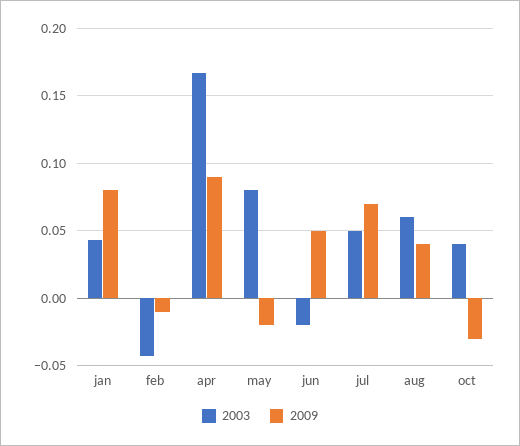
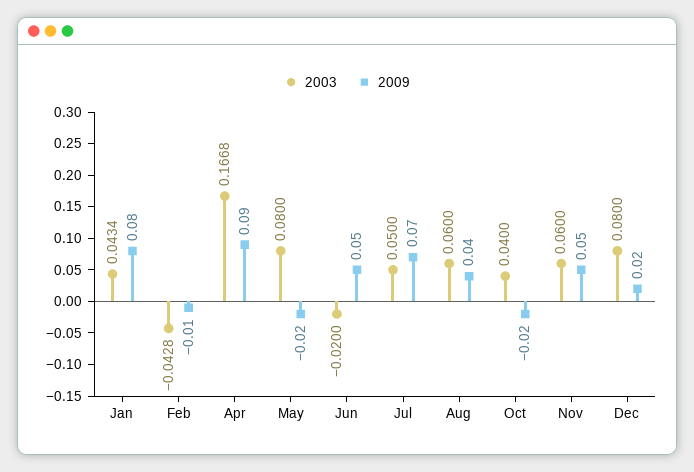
2009, oct: -0.03 -> -0.02
2003, Nov: none -> 0.06
2009, Nov: none -> 0.05
2003, Dec: none -> 0.08
2009, Dec: none -> 0.02

